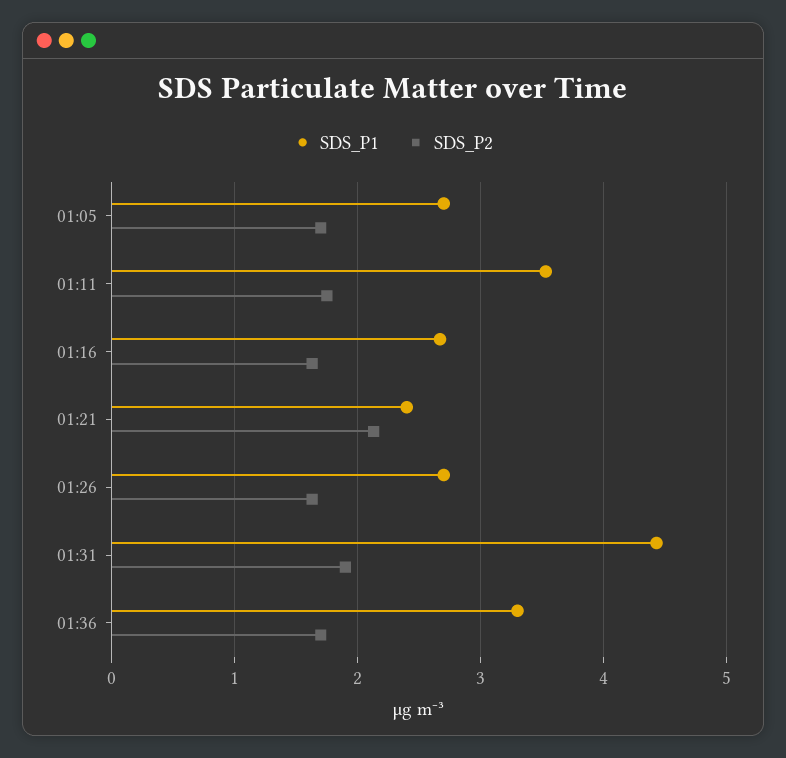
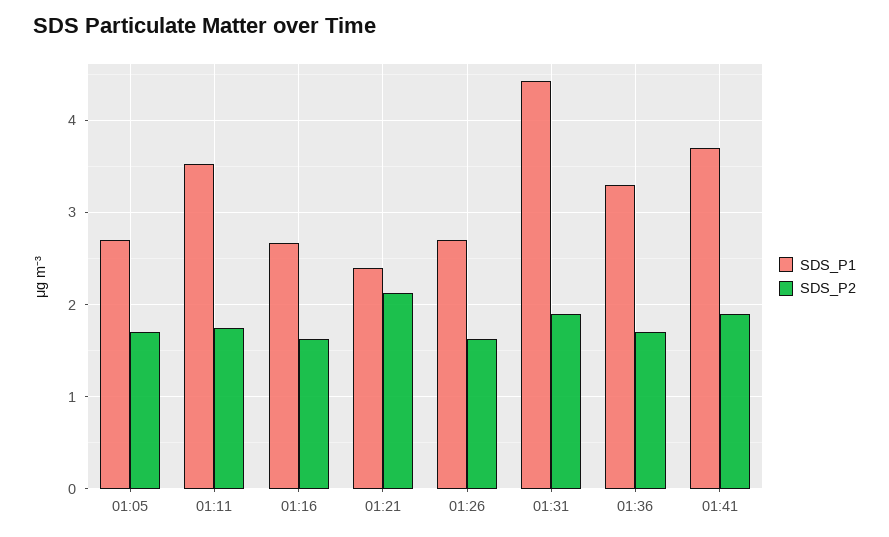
SDS_P1, 01:41: none -> 3.7
SDS_P2, 01:41: none -> 1.9

